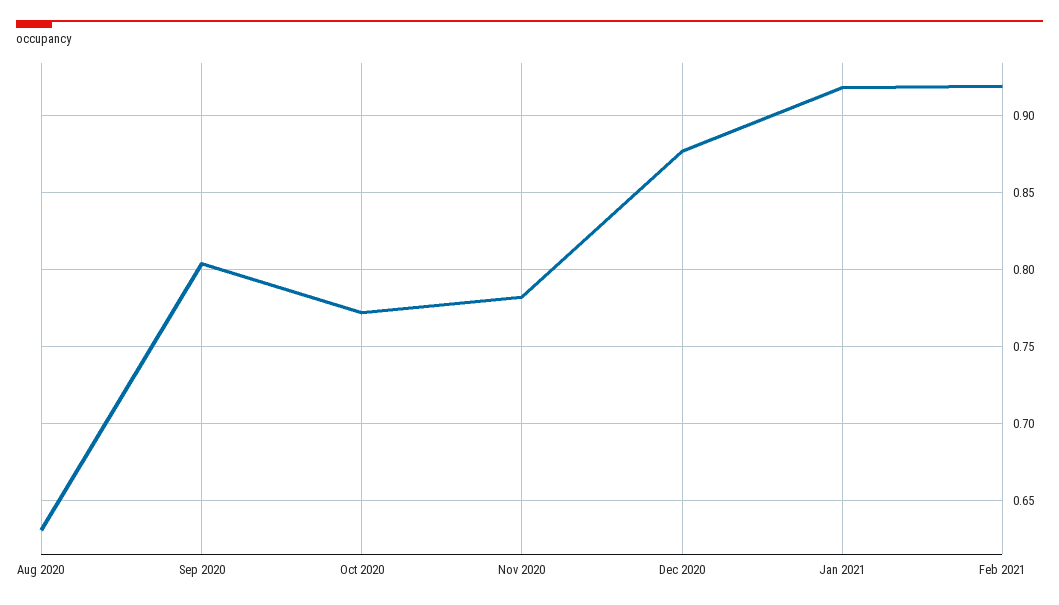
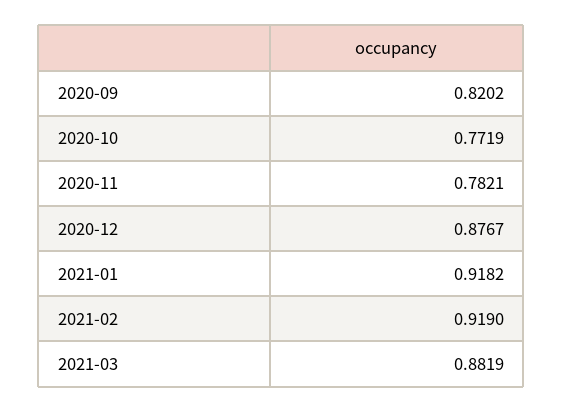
Aug 2020: 0.63 -> none
Sep 2020: 0.805 -> 0.8202
2021-03: none -> 0.8819

